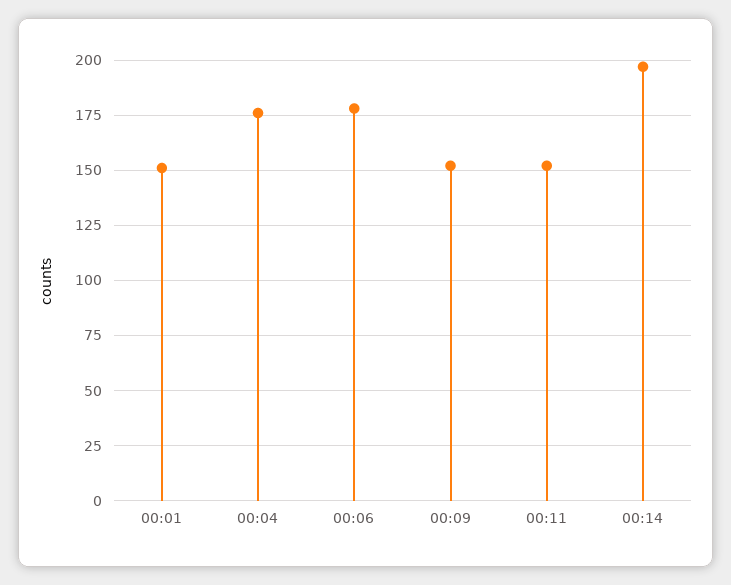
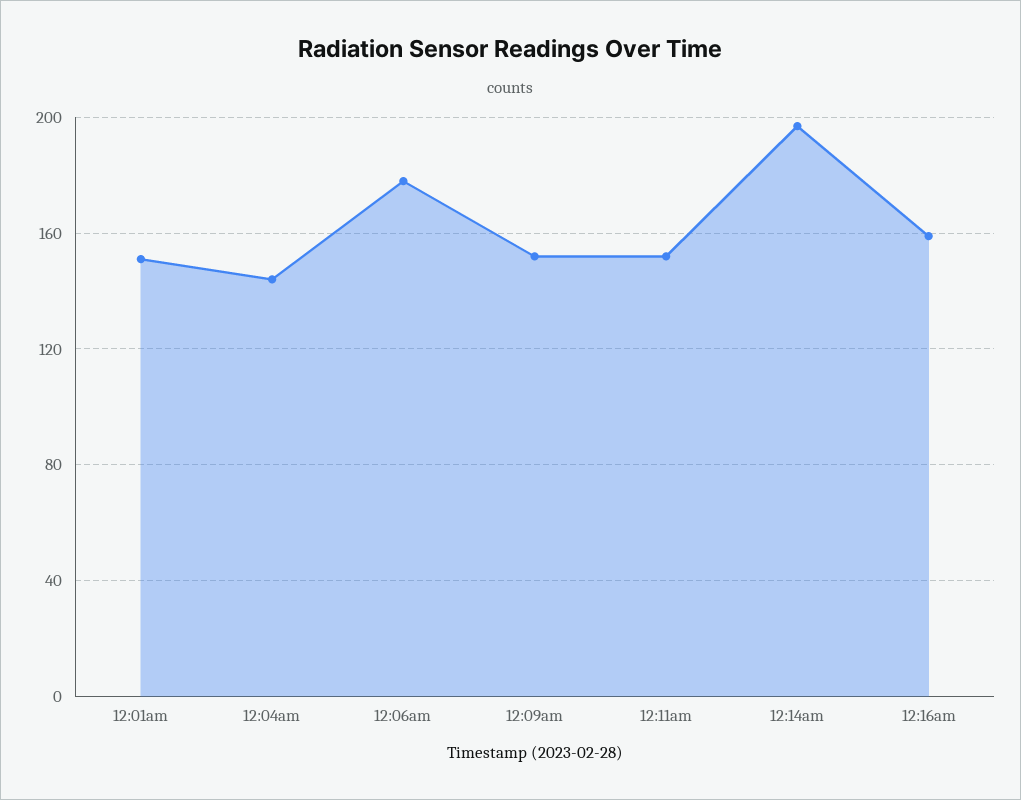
00:04: 175 -> 145
12:16am: none -> 160

